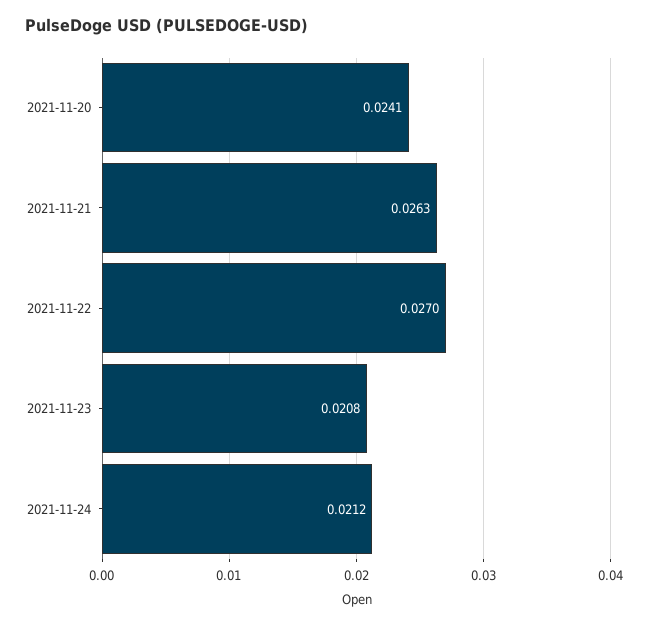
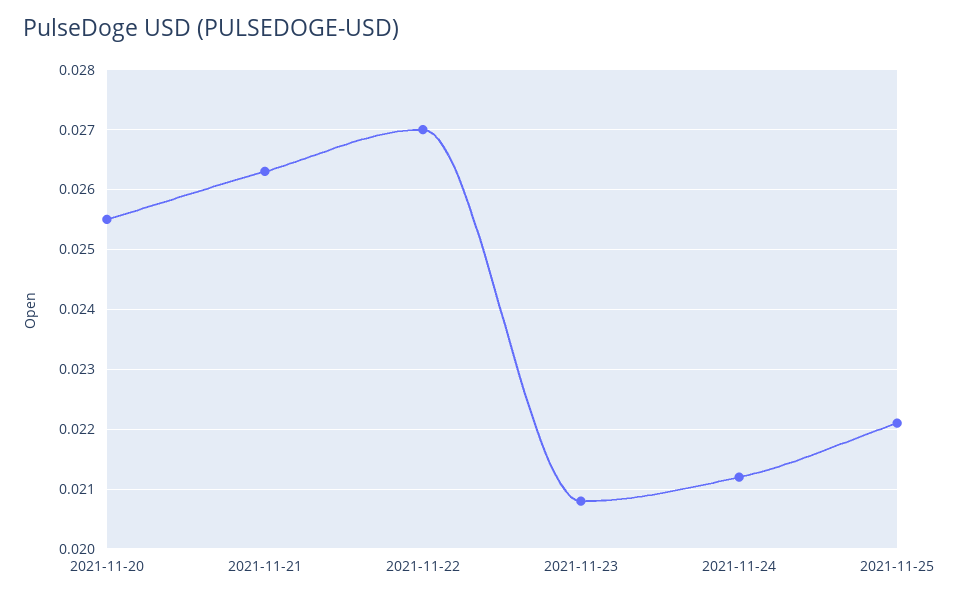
2021-11-20: 0.0241 -> 0.0255
2021-11-25: none -> 0.022

